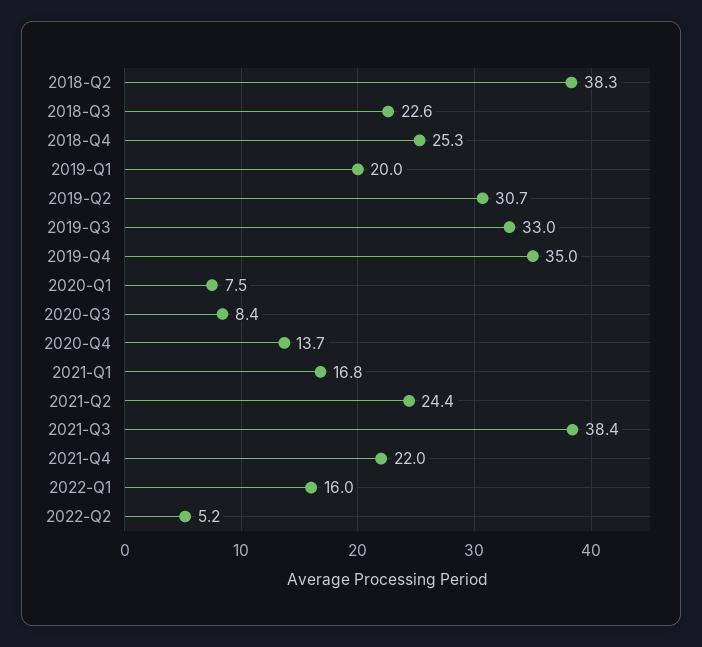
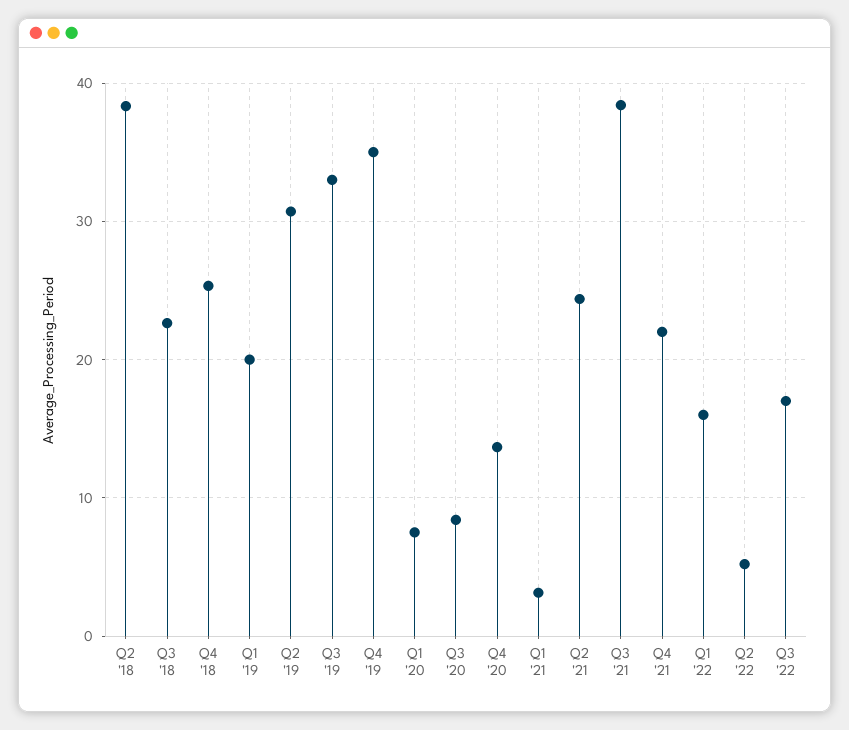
2021-Q1: 16.8 -> 3
Q3 '22: none -> 17

